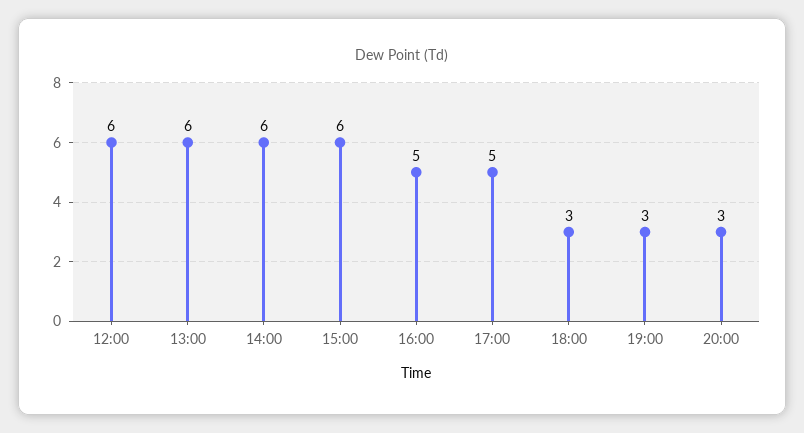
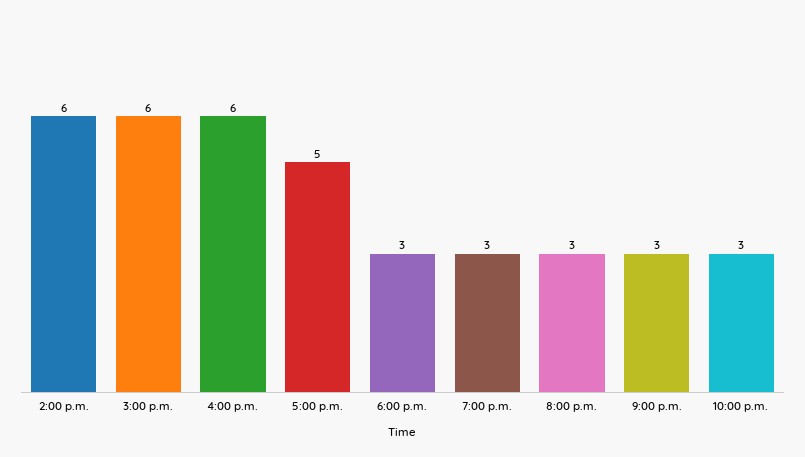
12:00: 6 -> none
13:00: 6 -> none
16:00: 5 -> 6
9:00 p.m.: none -> 3
10:00 p.m.: none -> 3

